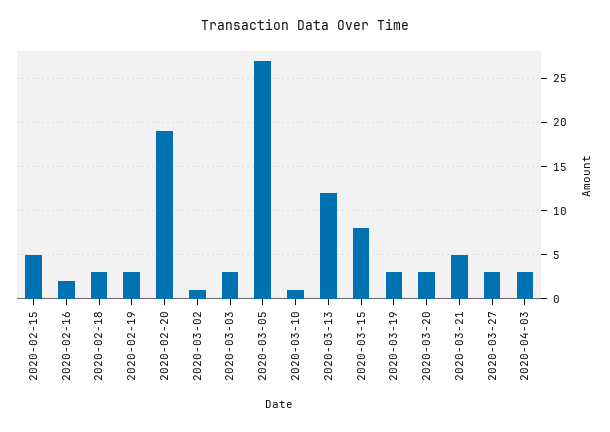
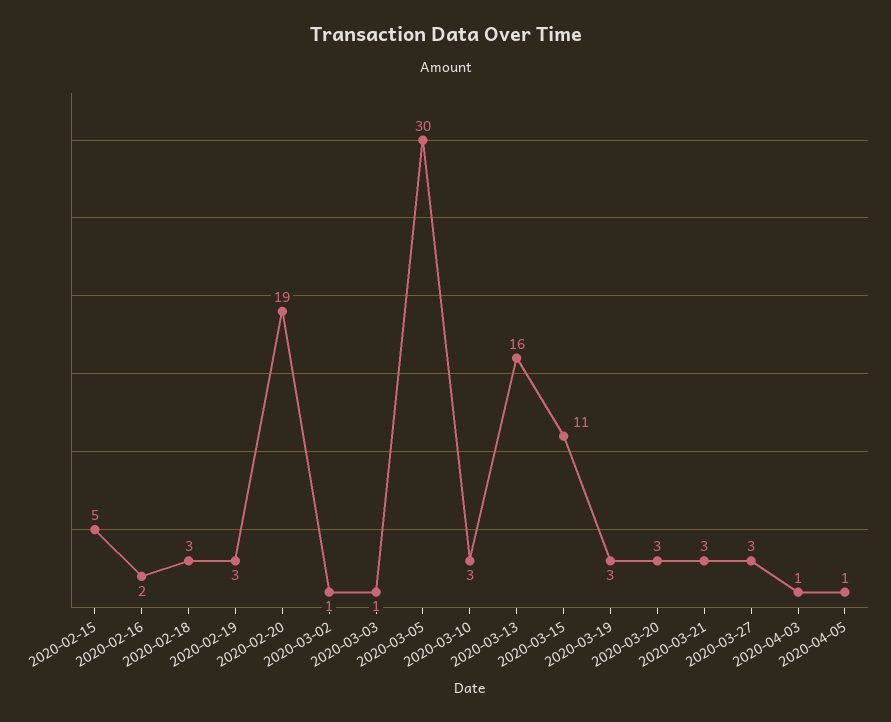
2020-03-03: 3 -> 1
2020-03-05: 27 -> 30
2020-03-10: 1 -> 3
2020-03-13: 12 -> 16
2020-03-15: 8 -> 11
2020-03-21: 5 -> 3
2020-04-03: 3 -> 1
2020-04-05: none -> 1

